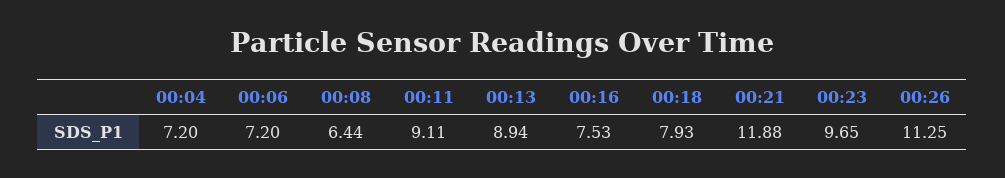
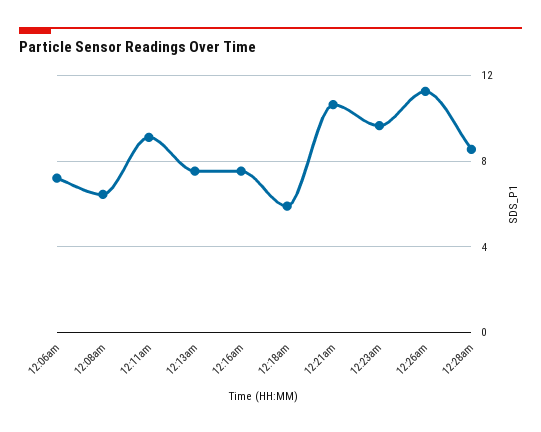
00:04: 7.2 -> none
00:13: 8.94 -> 7.5
00:18: 7.93 -> 6
00:21: 11.88 -> 10.5
12:28am: none -> 8.5

